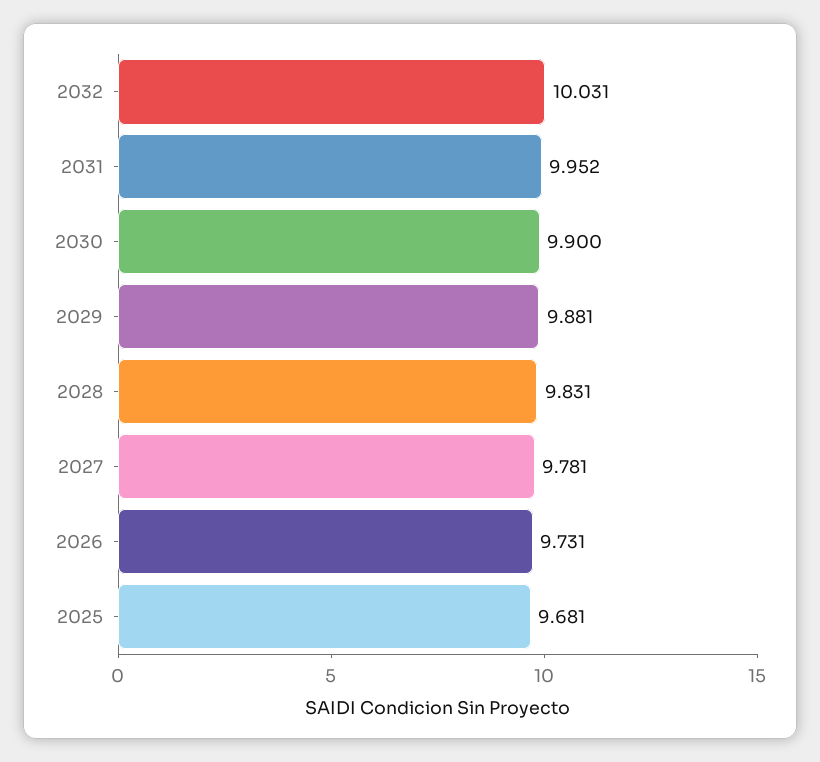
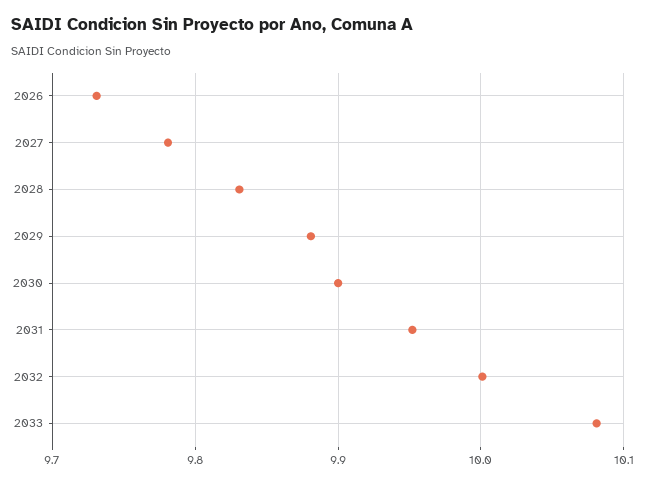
2032: 10.031 -> 10
2025: 9.681 -> none
2033: none -> 10.08

